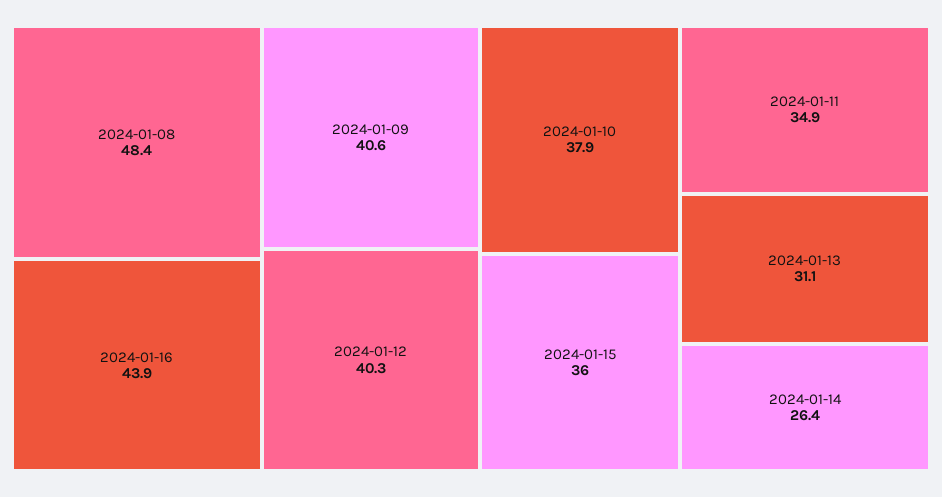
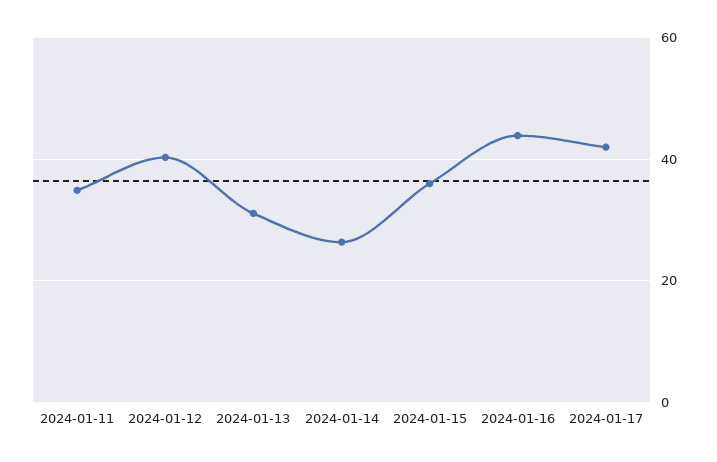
2024-01-08: 48.4 -> none
2024-01-09: 40.6 -> none
2024-01-10: 37.9 -> none
2024-01-17: none -> 42

